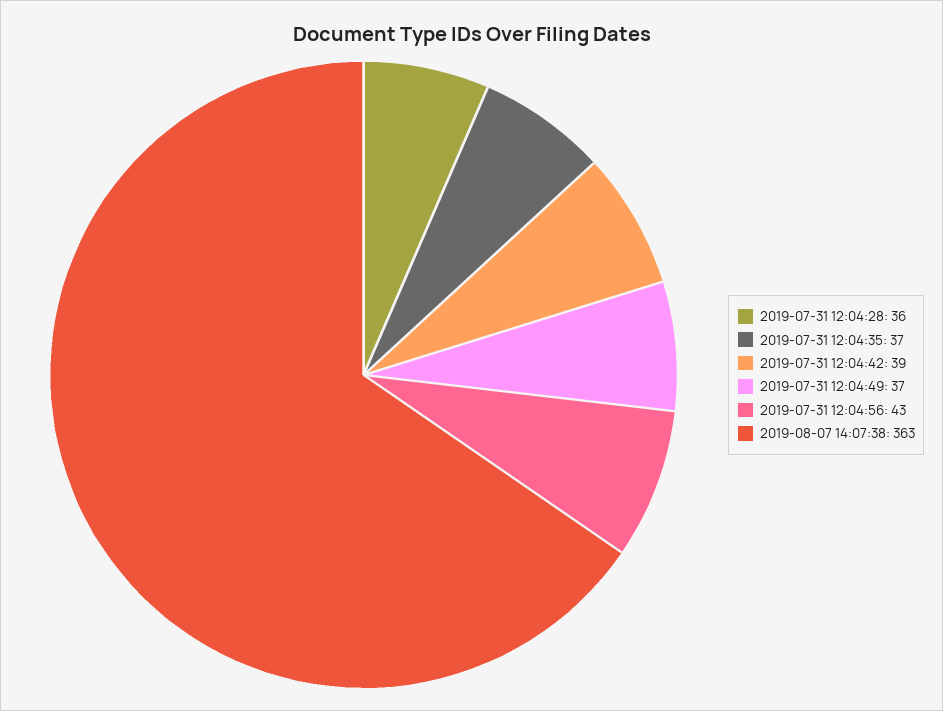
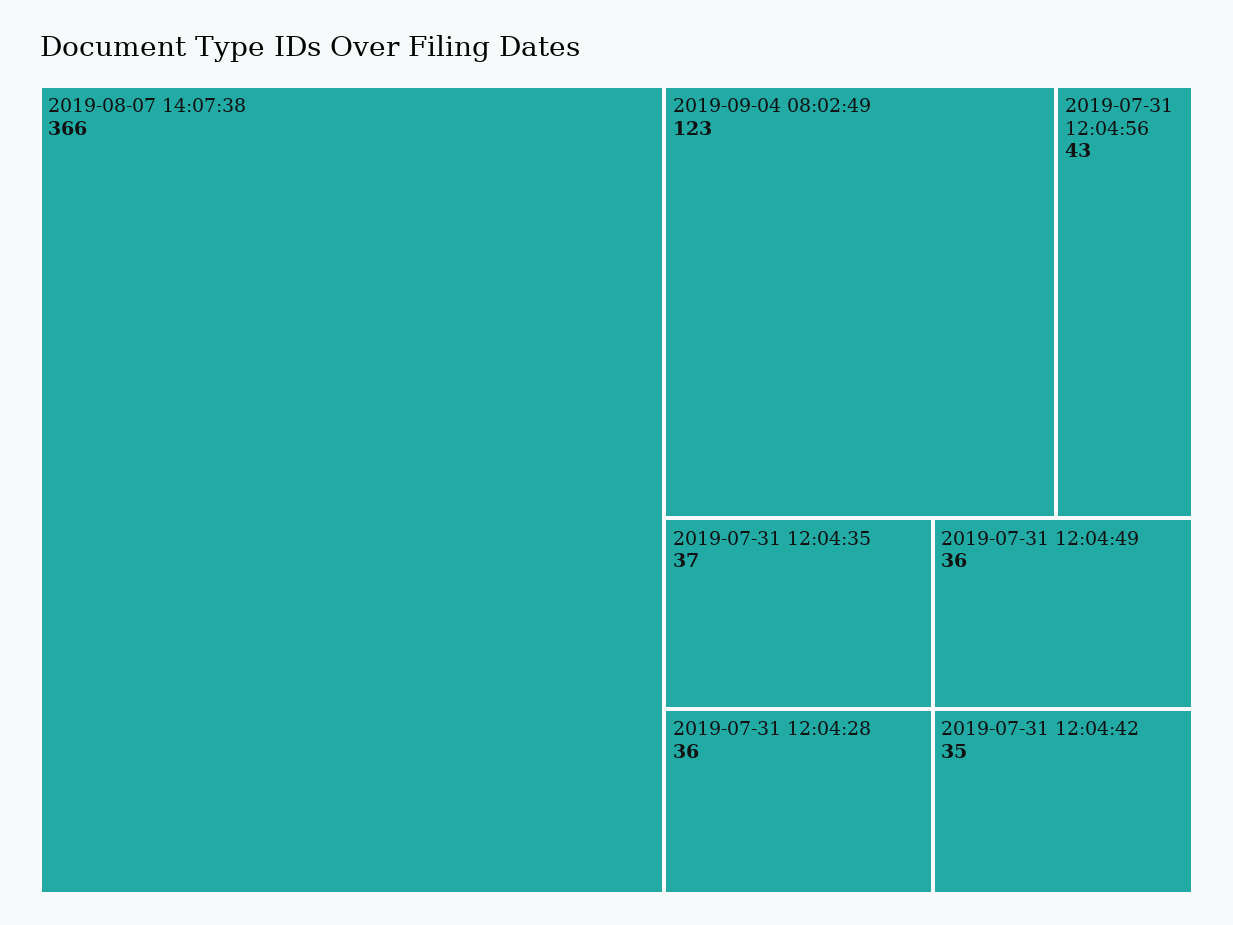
2019-07-31 12:04:42: 39 -> 35
2019-07-31 12:04:49: 37 -> 36
2019-08-07 14:07:38: 363 -> 366
2019-09-04 08:02:49: none -> 123

